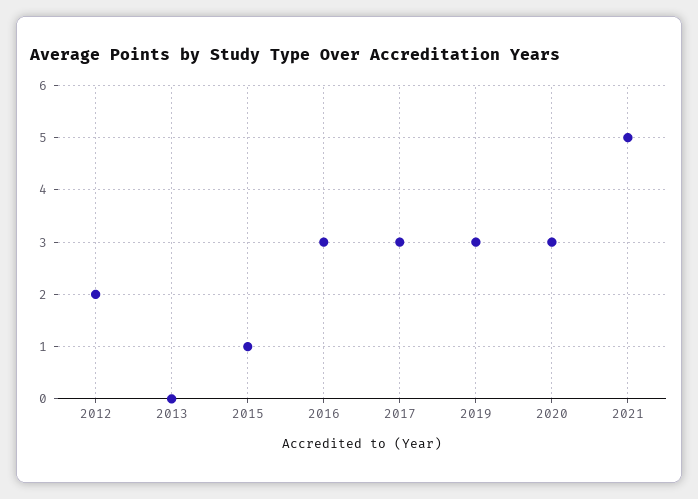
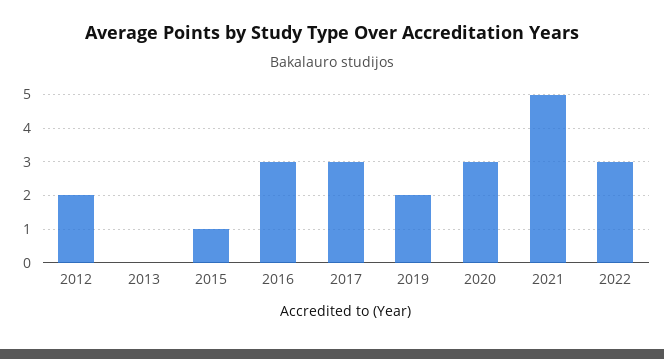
2019: 3 -> 2
2022: none -> 3

